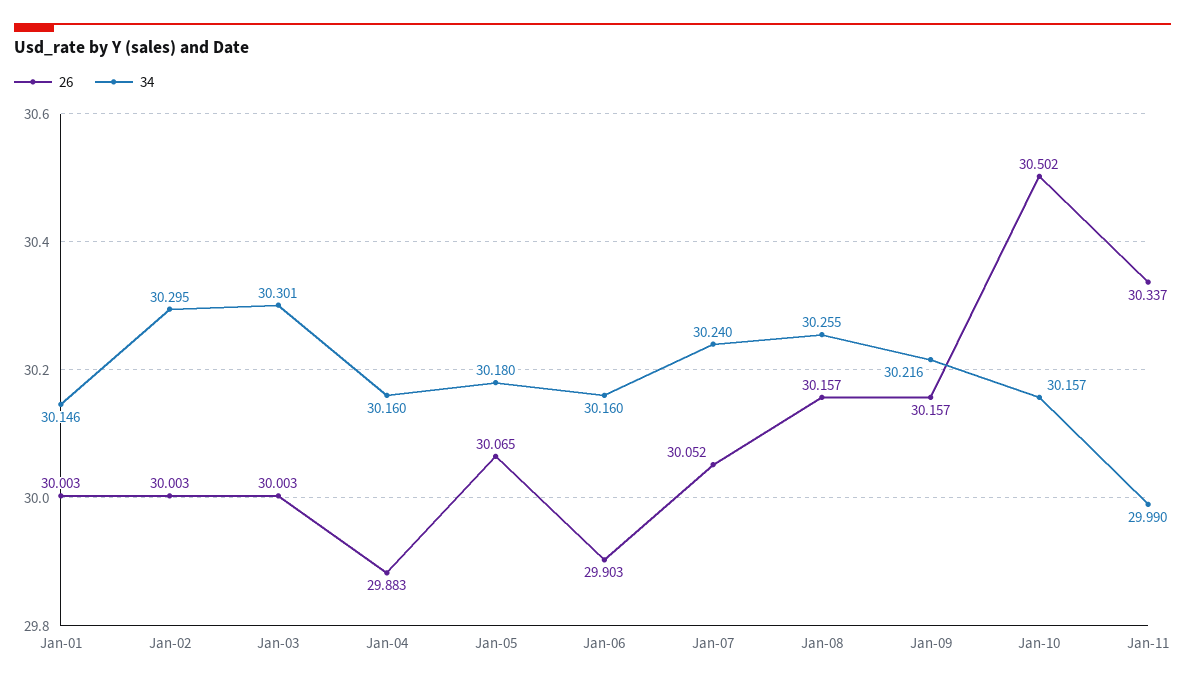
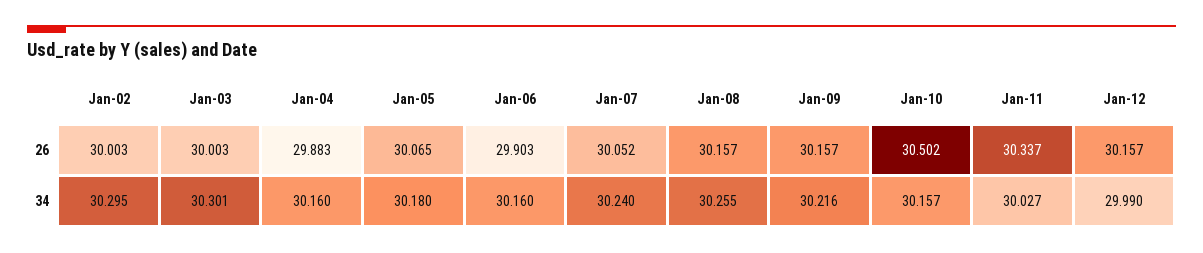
26, Jan-01: 30.003 -> none
34, Jan-01: 30.146 -> none
34, Jan-11: 29.99 -> 30.027
26, Jan-12: none -> 30.157
34, Jan-12: none -> 29.99

